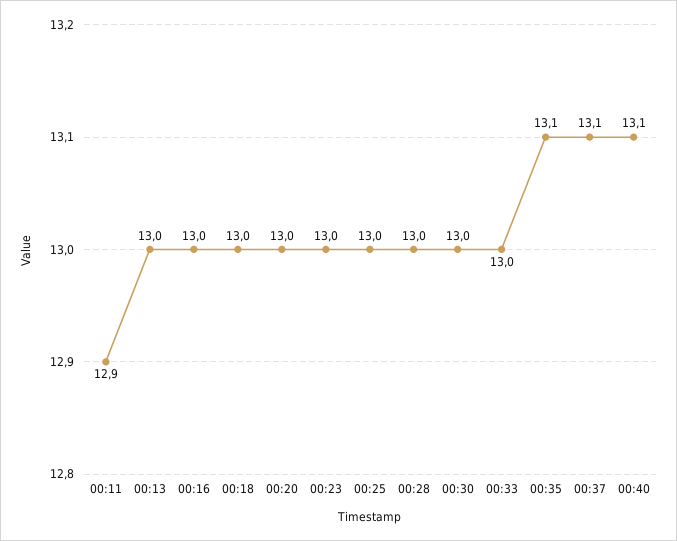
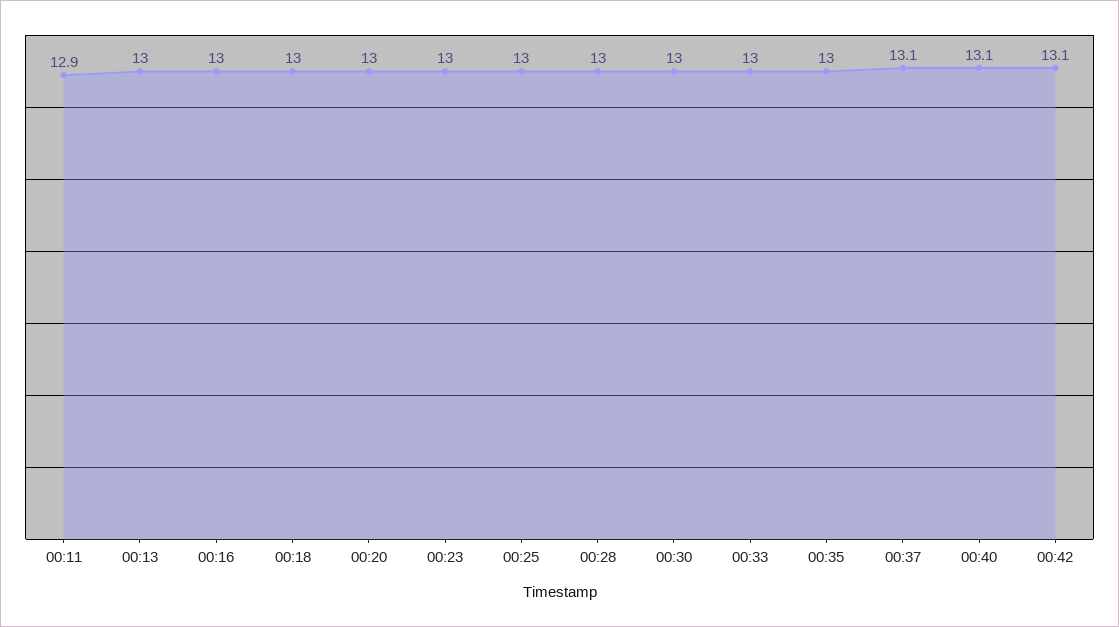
00:35: 13.1 -> 13
00:42: none -> 13.1

